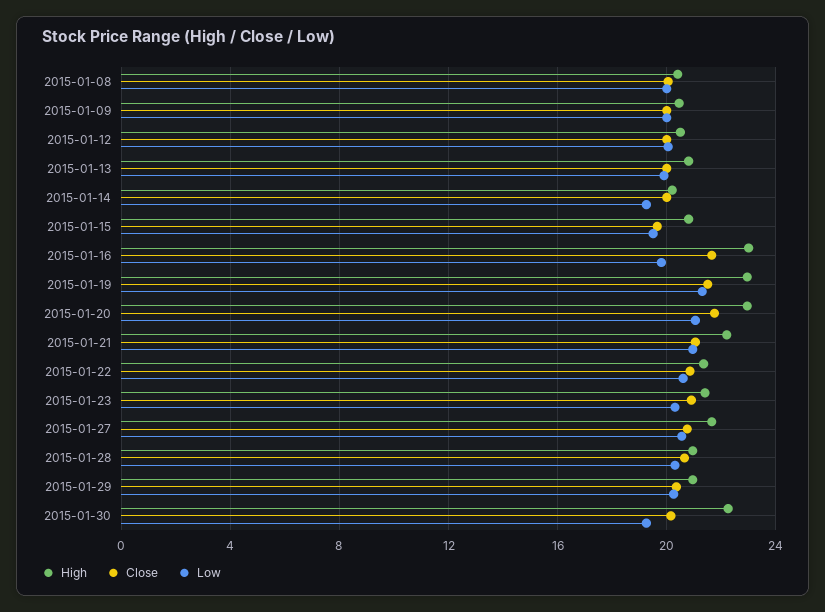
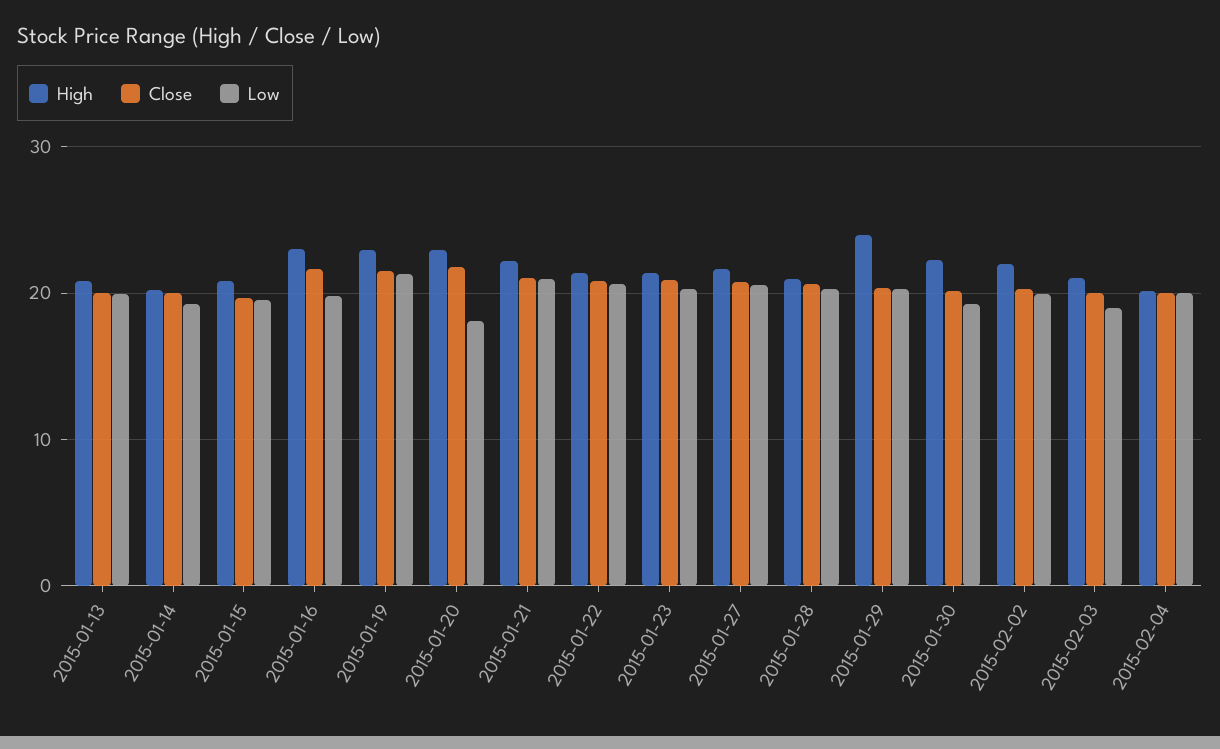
High, 2015-01-08: 20.5 -> none
Close, 2015-01-08: 20 -> none
Low, 2015-01-08: 20 -> none
High, 2015-01-09: 20.5 -> none
Close, 2015-01-09: 20 -> none
Low, 2015-01-09: 20 -> none
High, 2015-01-12: 20.5 -> none
Close, 2015-01-12: 20 -> none
Low, 2015-01-12: 20 -> none
Low, 2015-01-20: 21 -> 18
High, 2015-01-29: 21 -> 24
High, 2015-02-02: none -> 22
Close, 2015-02-02: none -> 20
Low, 2015-02-02: none -> 20
High, 2015-02-03: none -> 21
Close, 2015-02-03: none -> 20
Low, 2015-02-03: none -> 19
High, 2015-02-04: none -> 20
Close, 2015-02-04: none -> 20
Low, 2015-02-04: none -> 20

